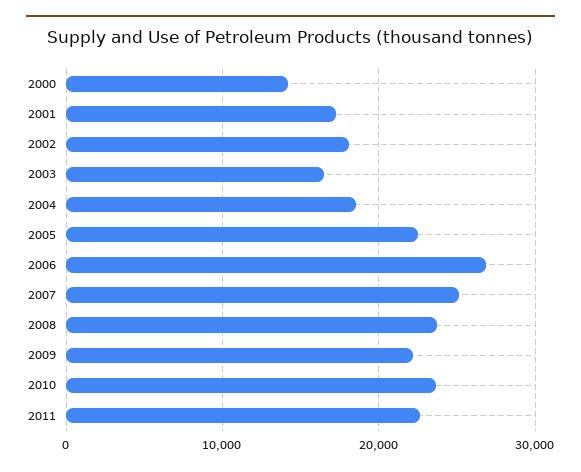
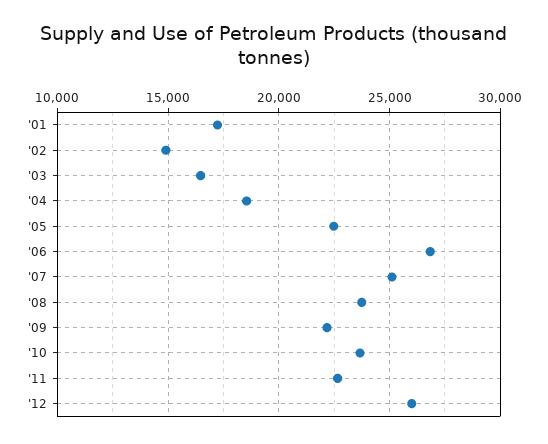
2000: 14000 -> none
2002: 18000 -> 15000
'12: none -> 26000

